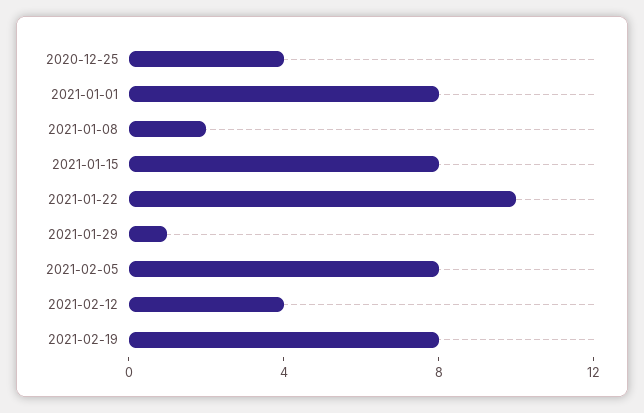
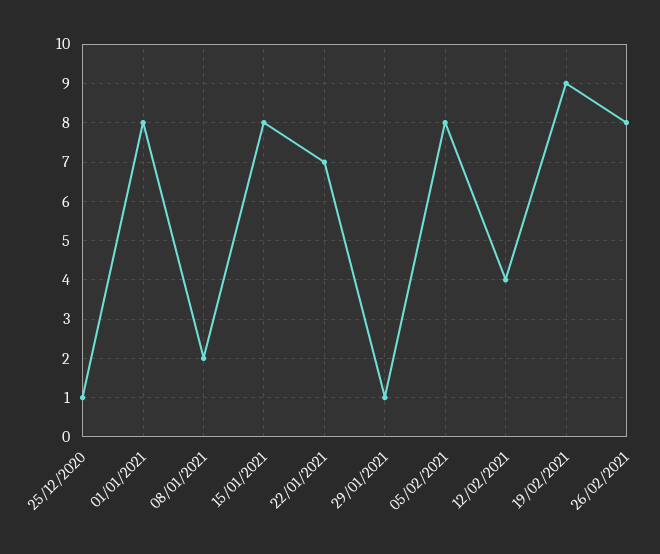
2020-12-25: 4 -> 1
2021-01-22: 10 -> 7
2021-02-19: 8 -> 9
26/02/2021: none -> 8

